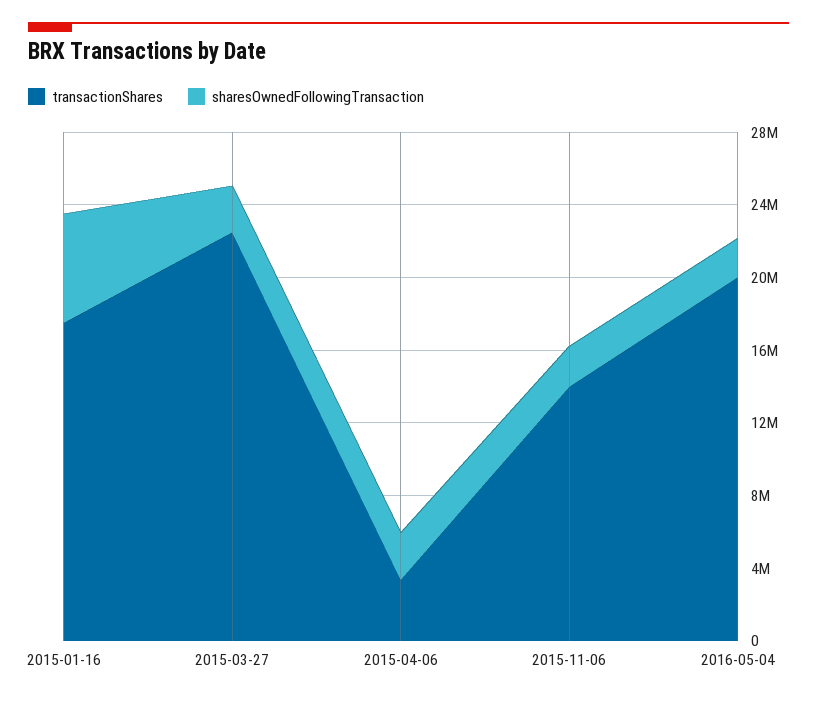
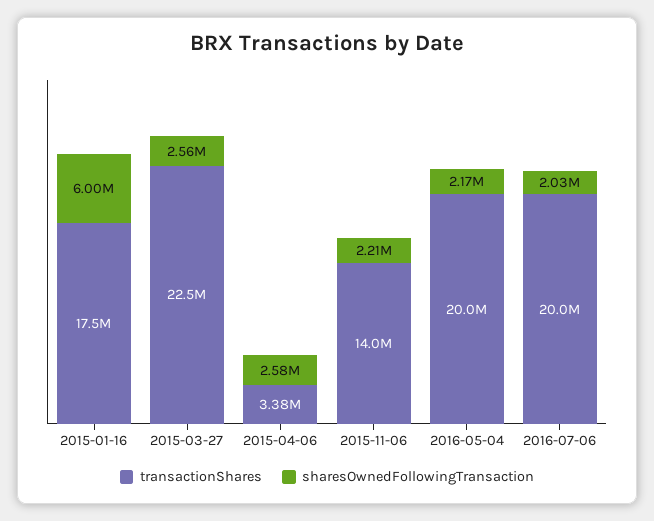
transactionShares, 2016-07-06: none -> 20000000
sharesOwnedFollowingTransaction, 2016-07-06: none -> 2030000

